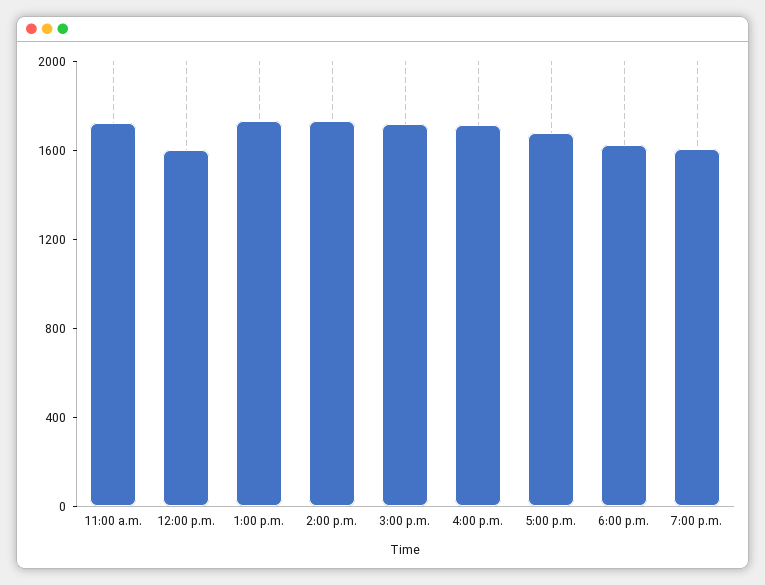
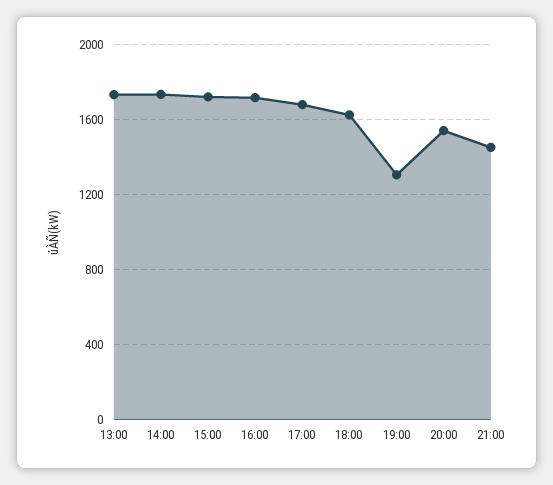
11:00 a.m.: 1700 -> none
12:00 p.m.: 1600 -> none
7:00 p.m.: 1600 -> 1300
20:00: none -> 1550
21:00: none -> 1450

